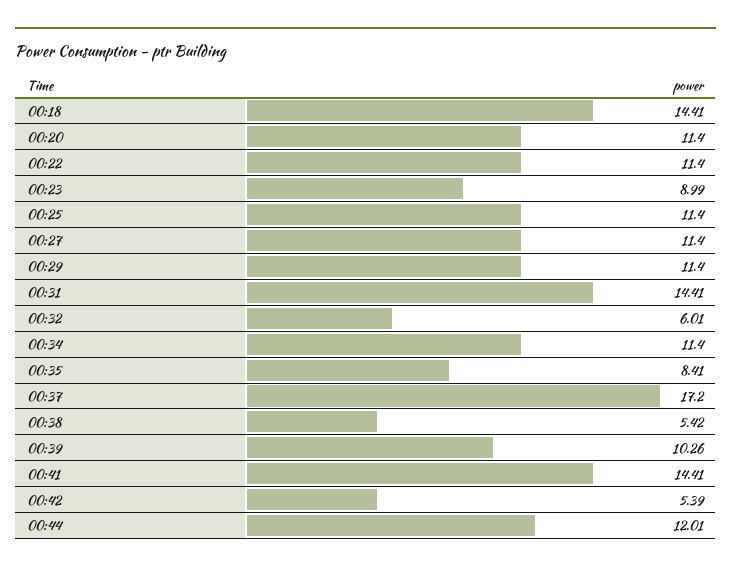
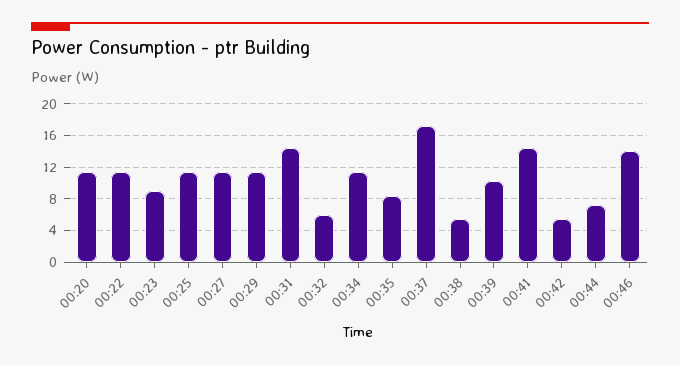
00:18: 14.41 -> none
00:44: 12.01 -> 7
00:46: none -> 14

